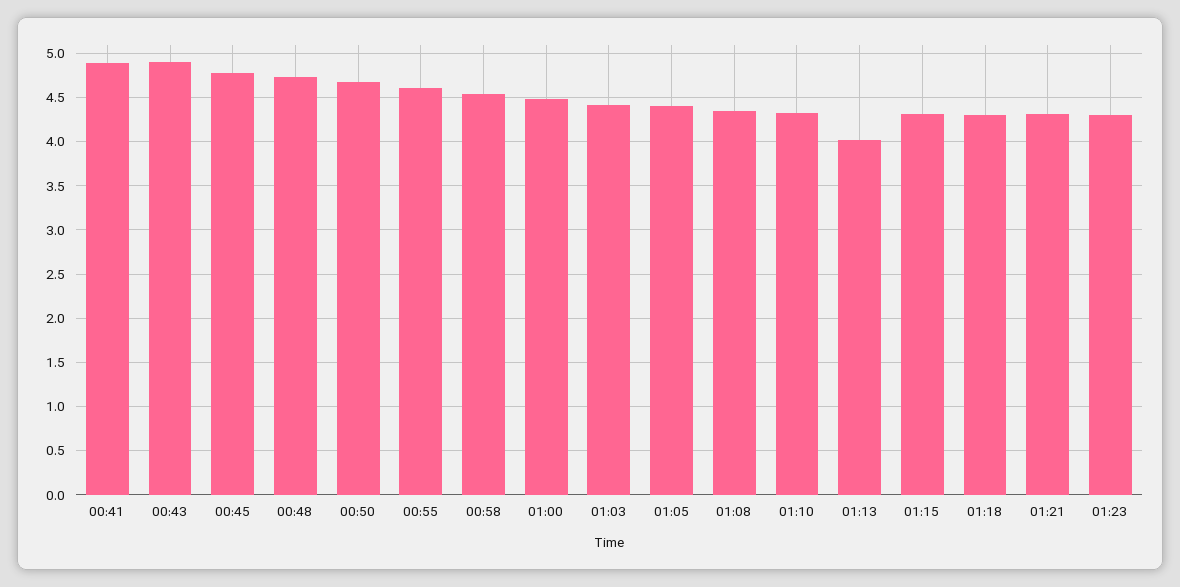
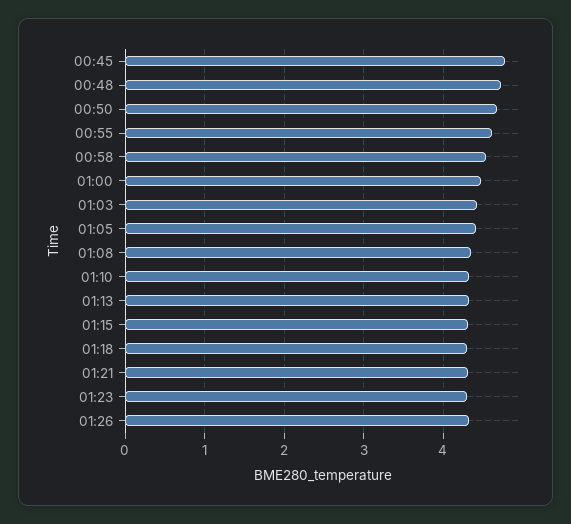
00:41: 4.9 -> none
00:43: 4.9 -> none
01:13: 4 -> 4.3
01:26: none -> 4.3

